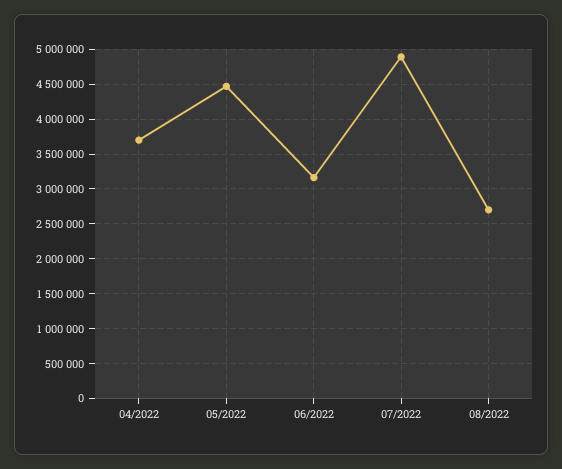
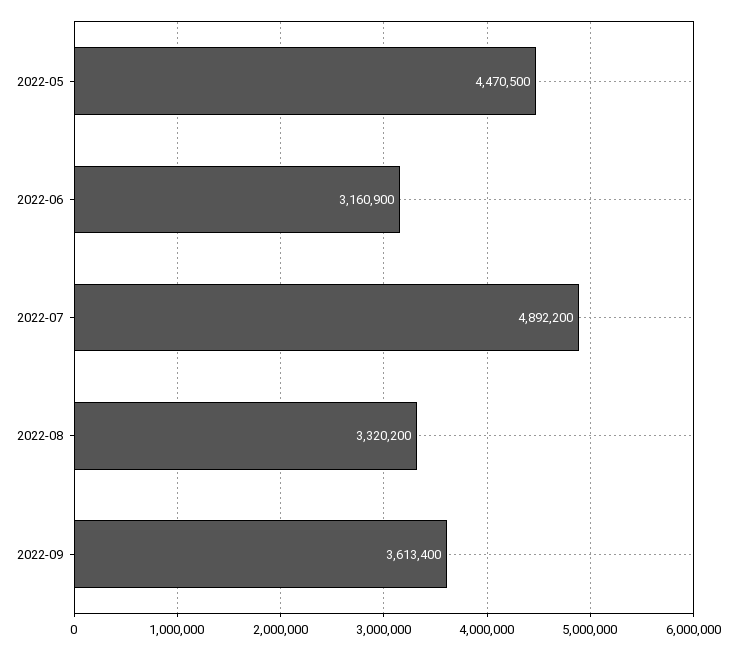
04/2022: 3700000 -> none
08/2022: 2700000 -> 3320200
2022-09: none -> 3613400

